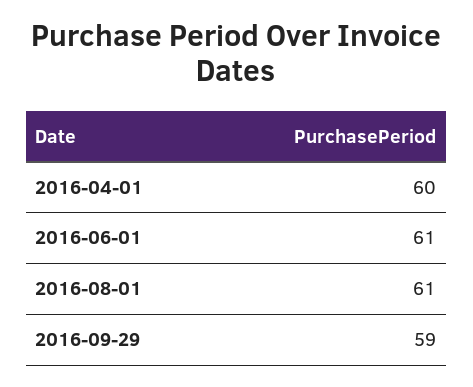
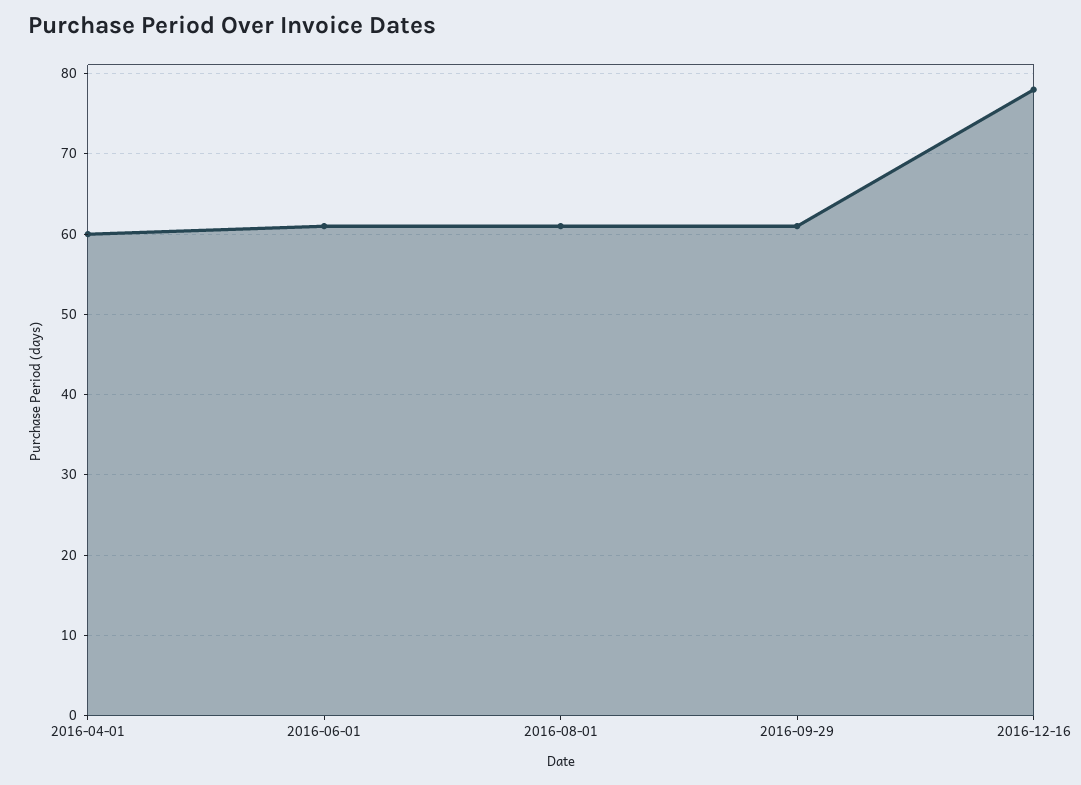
2016-09-29: 59 -> 61
2016-12-16: none -> 78

